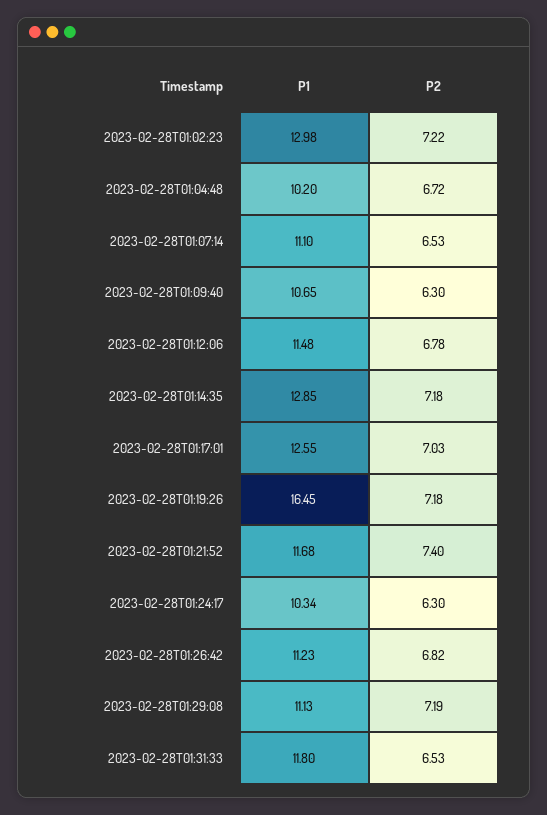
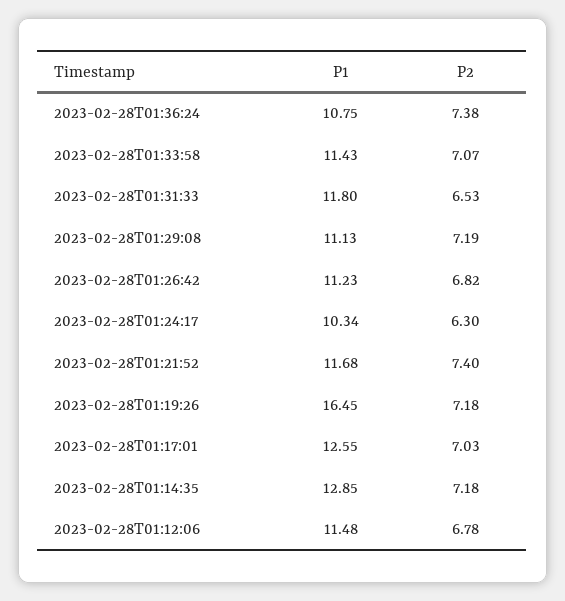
P1, 2023-02-28T01:02:23: 12.98 -> none
P2, 2023-02-28T01:02:23: 7.22 -> none
P1, 2023-02-28T01:04:48: 10.2 -> none
P2, 2023-02-28T01:04:48: 6.72 -> none
P1, 2023-02-28T01:07:14: 11.1 -> none
P2, 2023-02-28T01:07:14: 6.53 -> none
P1, 2023-02-28T01:09:40: 10.65 -> none
P2, 2023-02-28T01:09:40: 6.3 -> none
P1, 2023-02-28T01:36:24: none -> 10.75
P2, 2023-02-28T01:36:24: none -> 7.38
P1, 2023-02-28T01:33:58: none -> 11.43
P2, 2023-02-28T01:33:58: none -> 7.07

